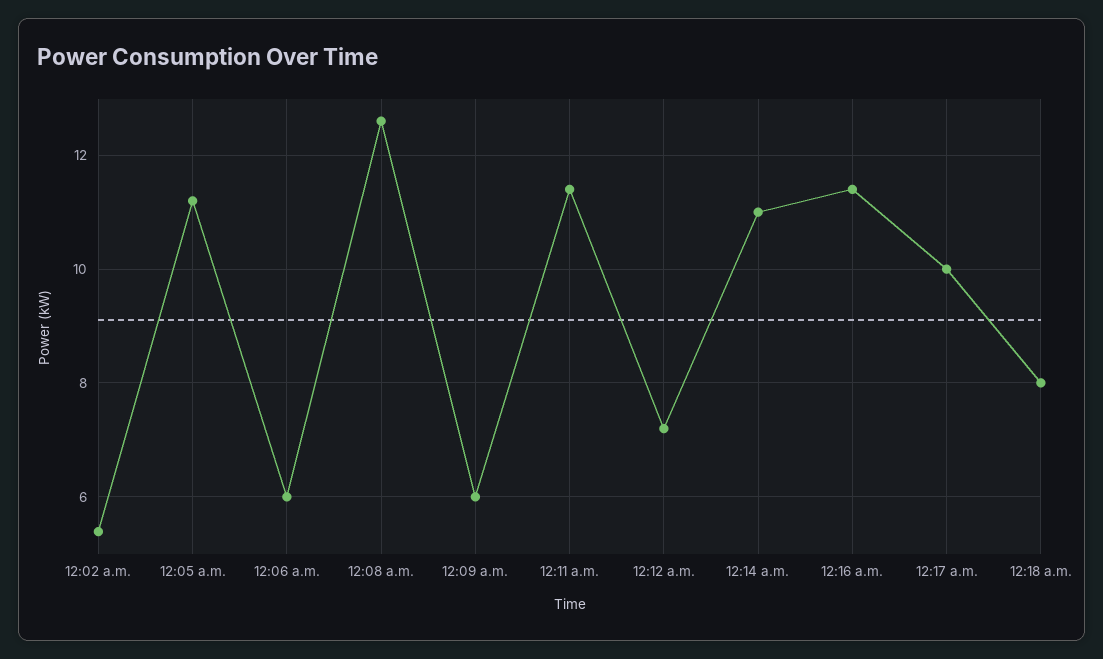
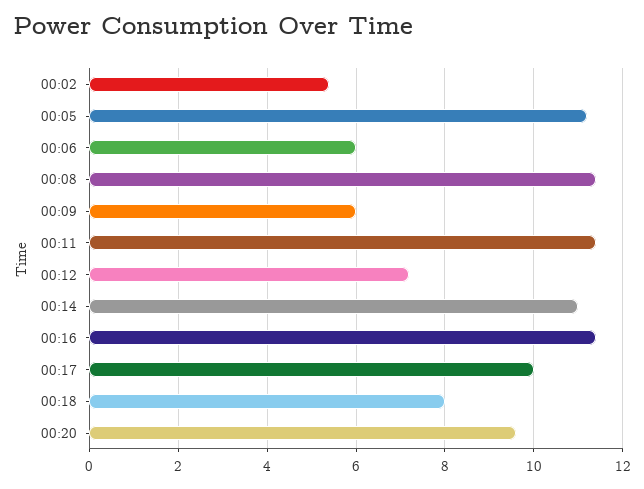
12:08 a.m.: 12.6 -> 11.4
00:20: none -> 9.6

